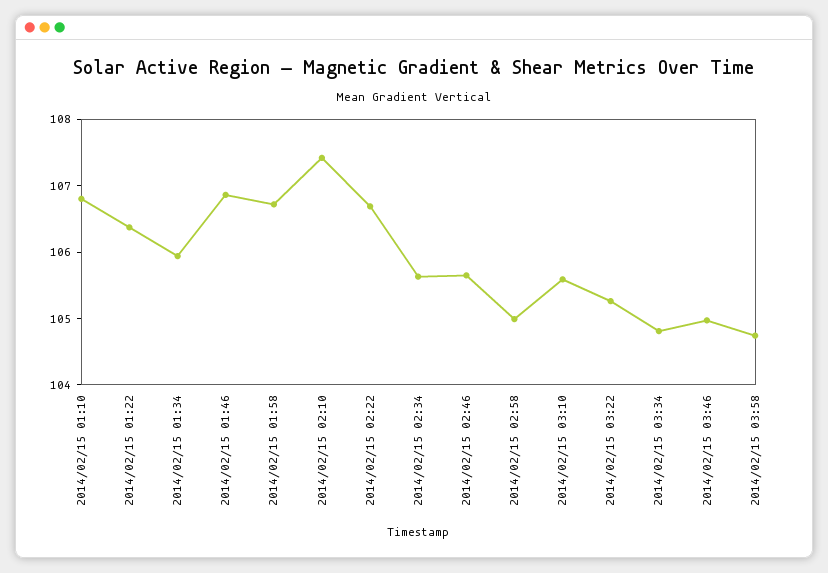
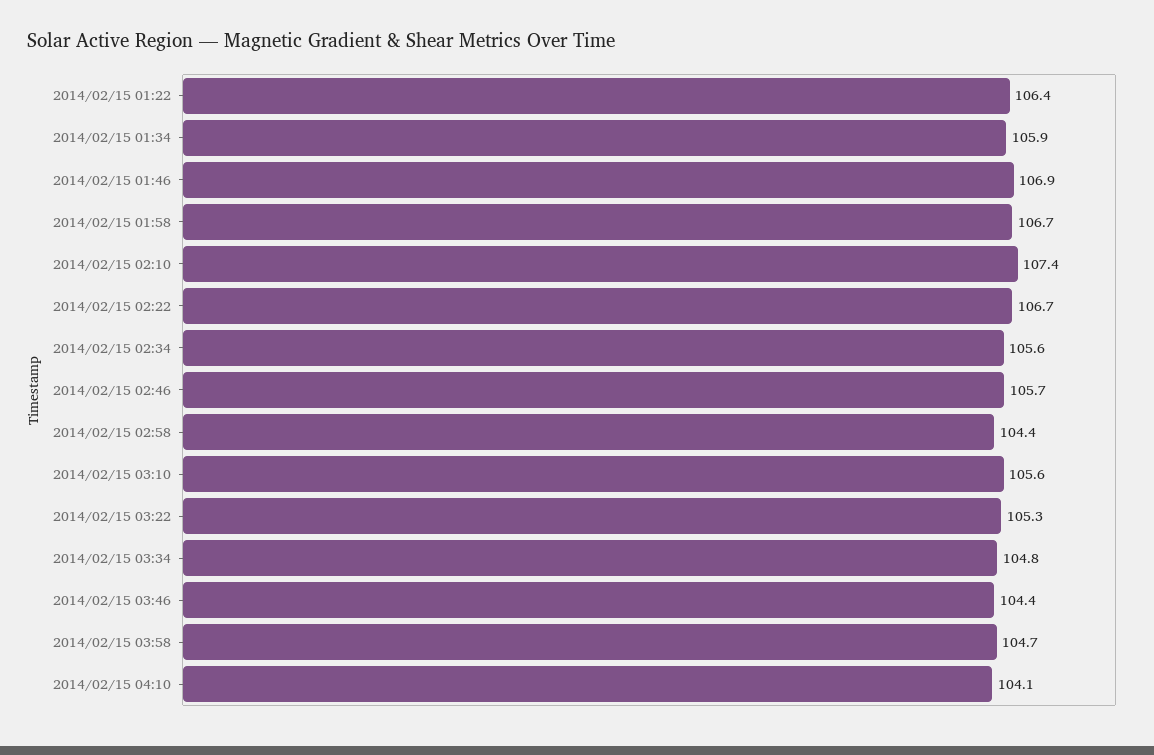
2014/02/15 01:10: 106.8 -> none
2014/02/15 02:58: 105 -> 104.4
2014/02/15 03:46: 105 -> 104.4
2014/02/15 04:10: none -> 104.1

